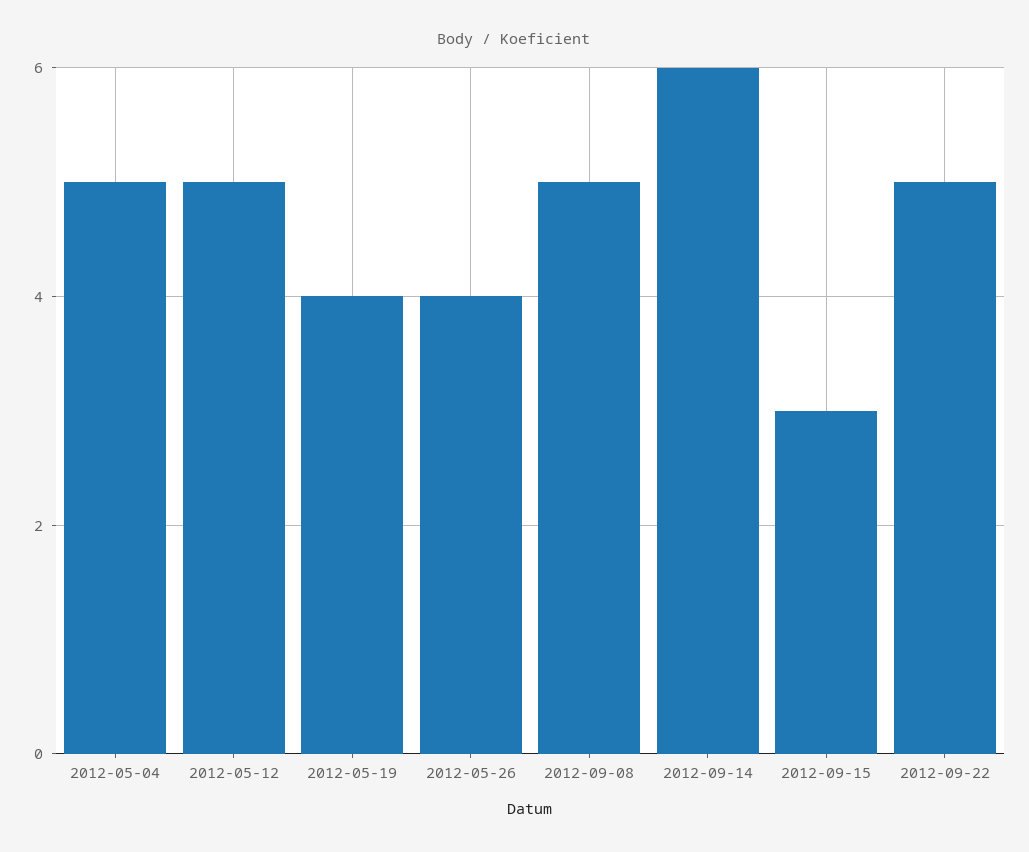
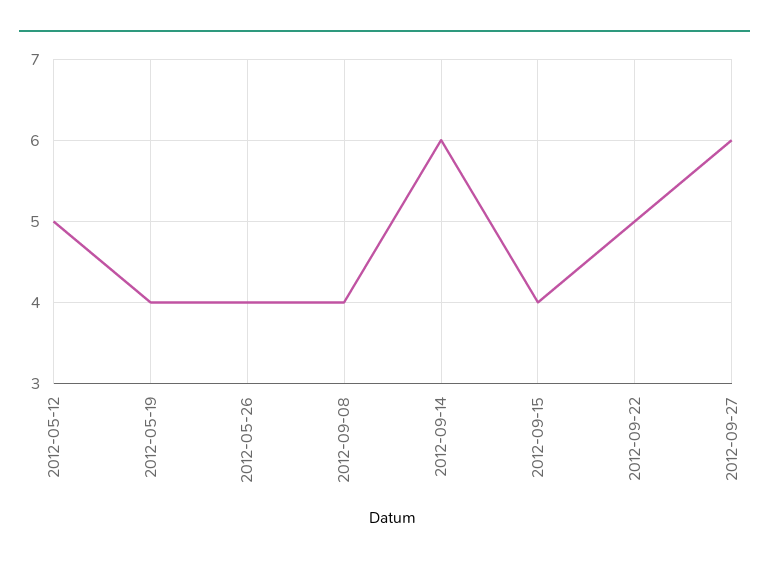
2012-05-04: 5 -> none
2012-09-08: 5 -> 4
2012-09-15: 3 -> 4
2012-09-27: none -> 6

